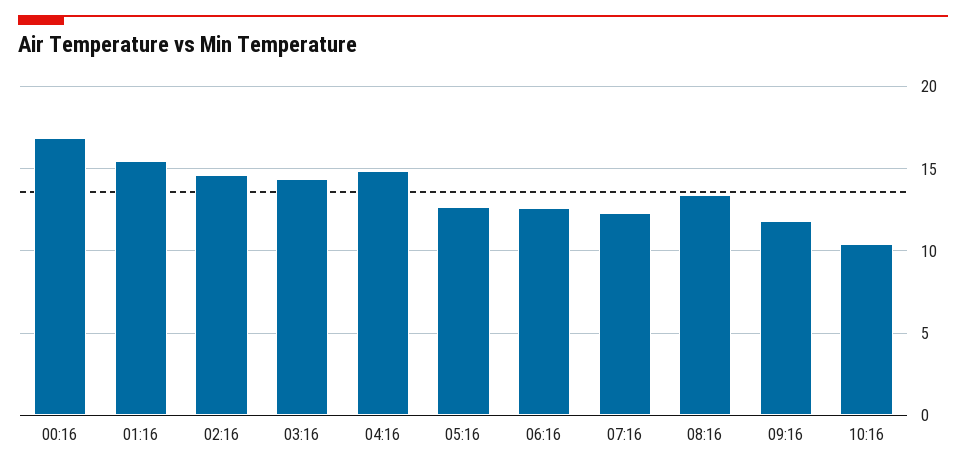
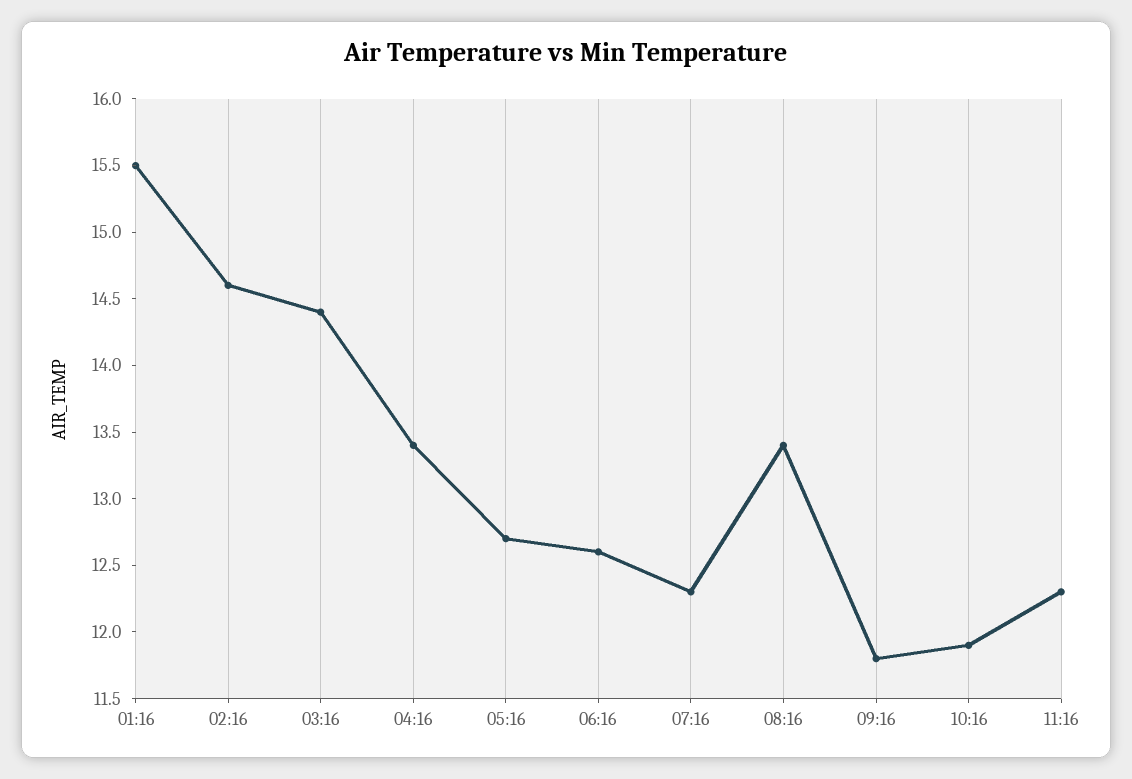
00:16: 17 -> none
04:16: 15 -> 13.4
10:16: 10.5 -> 11.9
11:16: none -> 12.3

